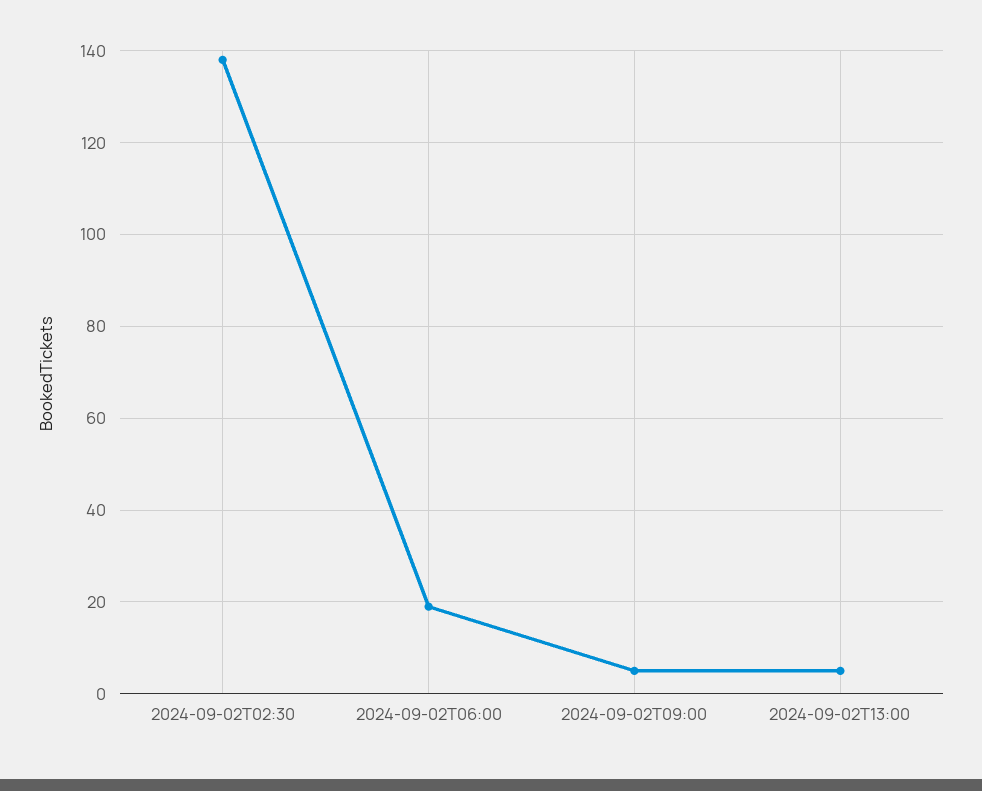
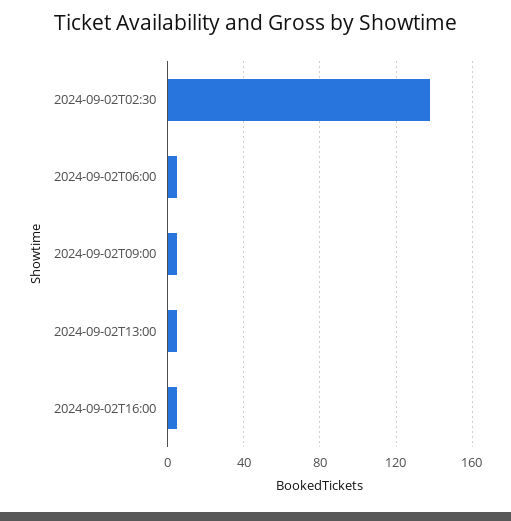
2024-09-02T06:00: 20 -> 5
2024-09-02T16:00: none -> 5

